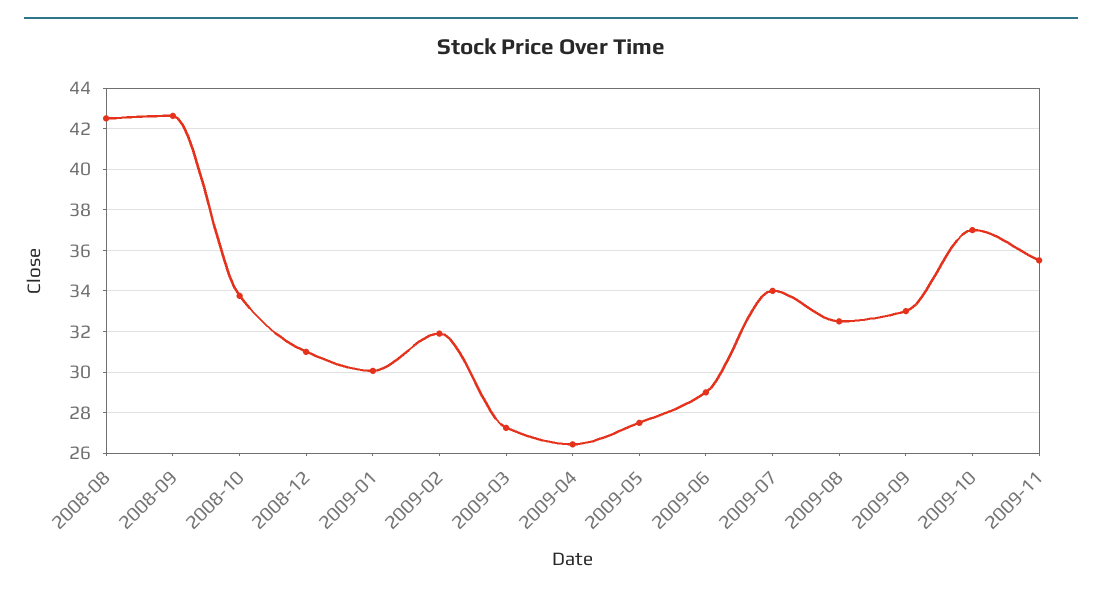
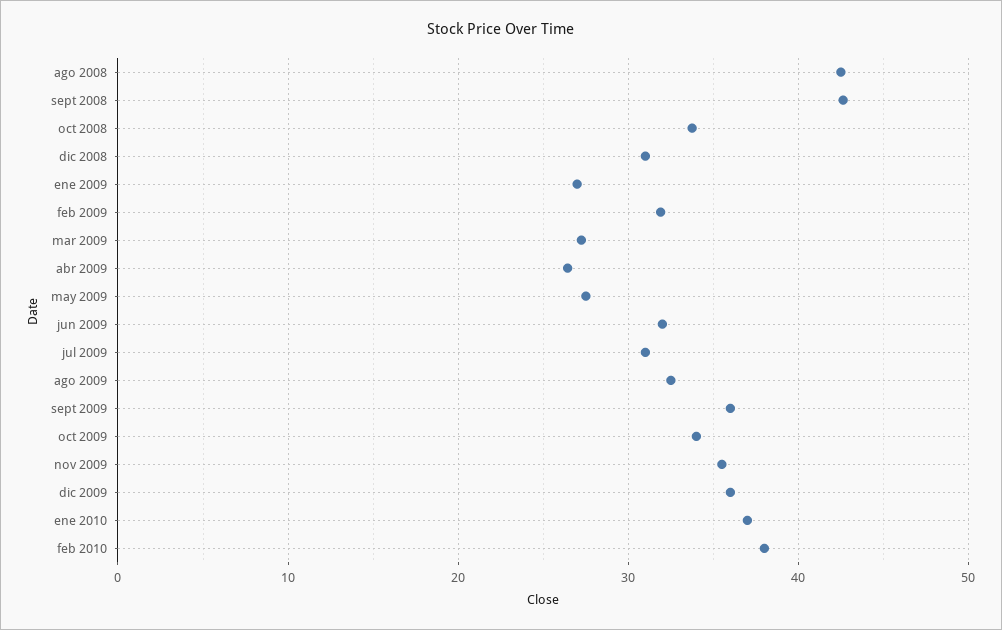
2009-01: 30 -> 27
2009-06: 29 -> 32
2009-07: 34 -> 31
2009-09: 33 -> 36
2009-10: 37 -> 34
dic 2009: none -> 36
ene 2010: none -> 37
feb 2010: none -> 38

